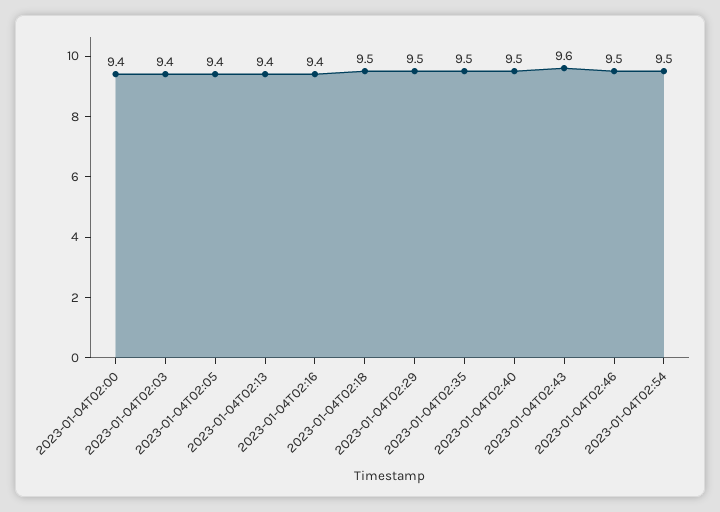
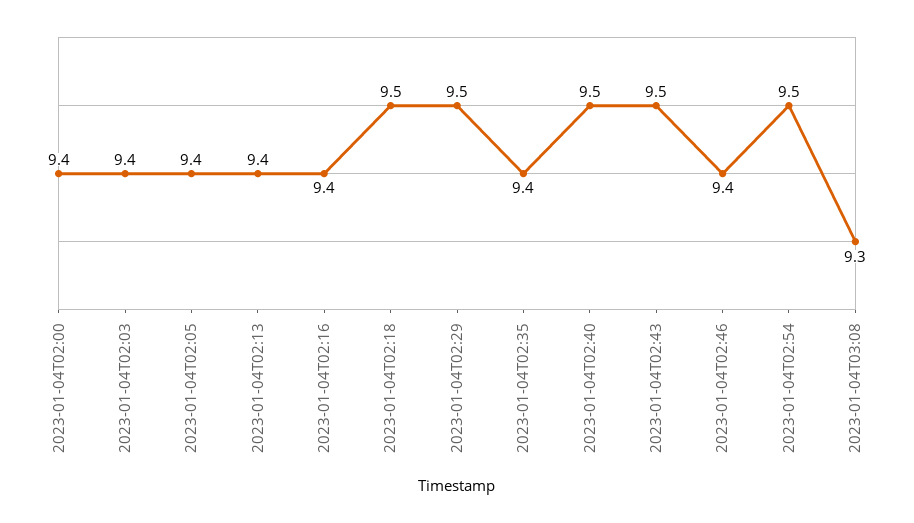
2023-01-04T02:35: 9.5 -> 9.4
2023-01-04T02:43: 9.6 -> 9.5
2023-01-04T02:46: 9.5 -> 9.4
2023-01-04T03:08: none -> 9.3

